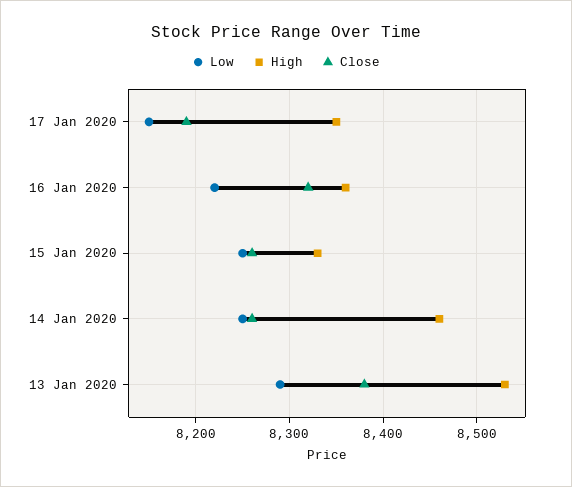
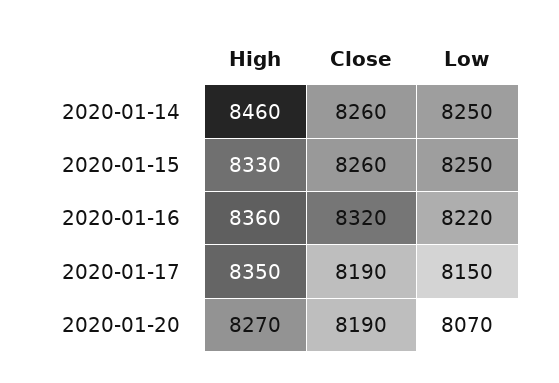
Low, 13 Jan 2020: 8290 -> none
High, 13 Jan 2020: 8530 -> none
Close, 13 Jan 2020: 8380 -> none
High, 2020-01-20: none -> 8270
Close, 2020-01-20: none -> 8190
Low, 2020-01-20: none -> 8070

